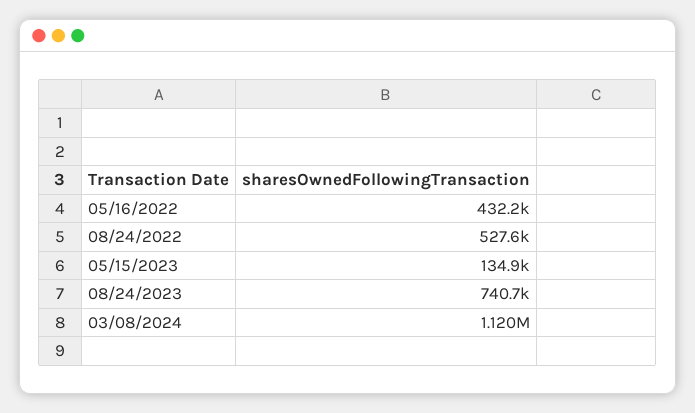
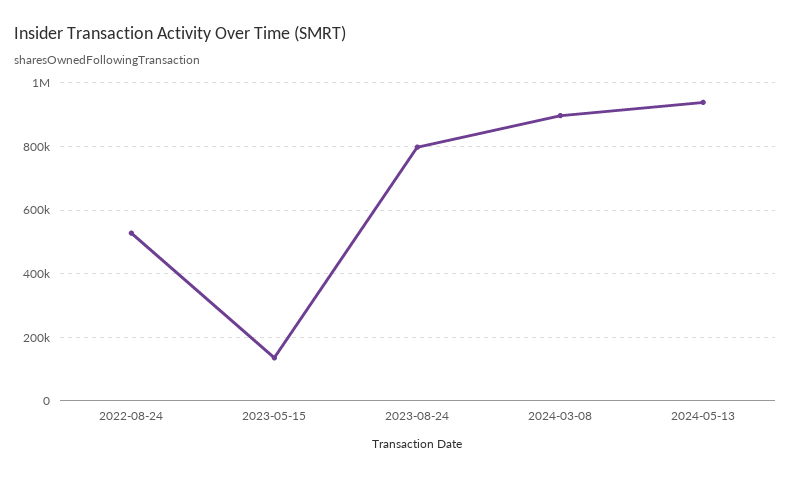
05/16/2022: 432200 -> none
08/24/2023: 740700 -> 800000
03/08/2024: 1120000 -> 900000
2024-05-13: none -> 940000

